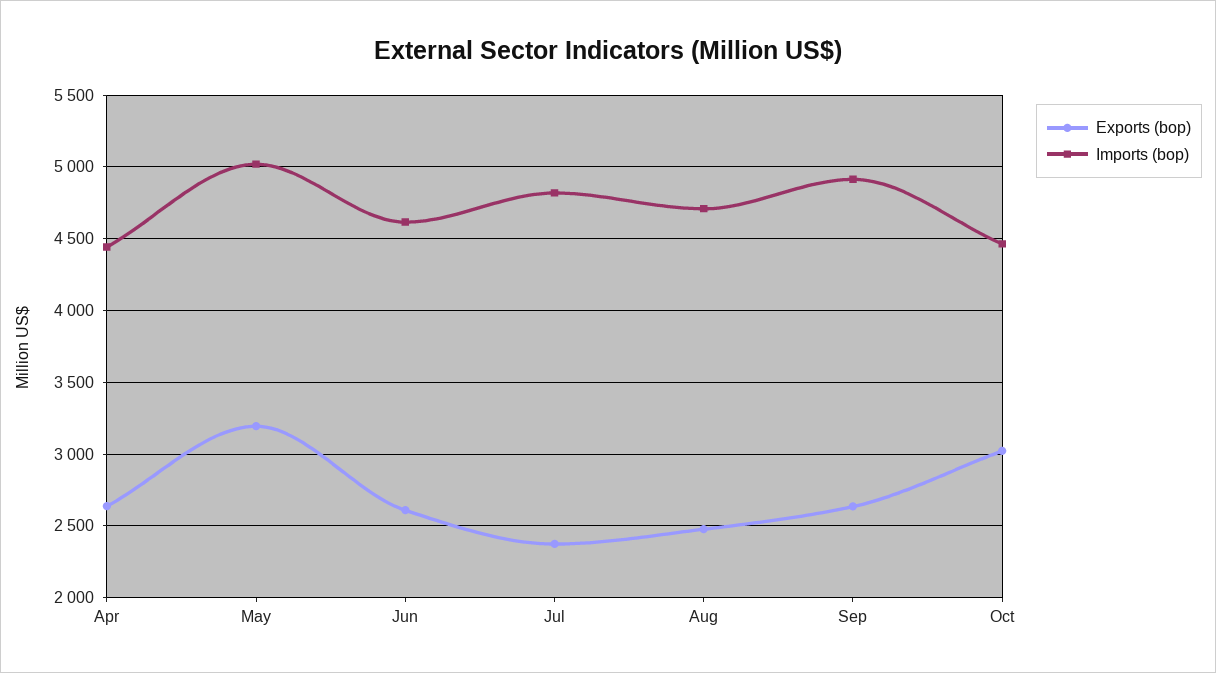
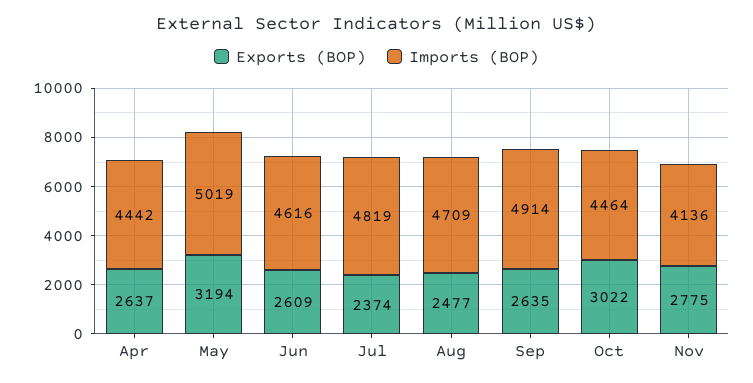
Exports (bop), Nov: none -> 2775
Imports (bop), Nov: none -> 4136

